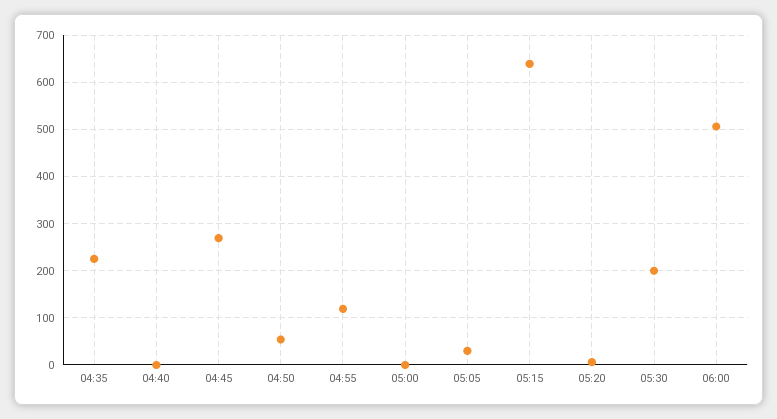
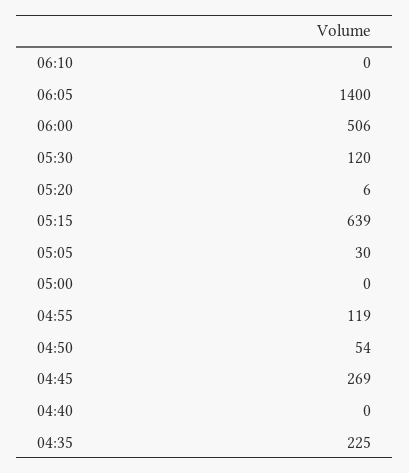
05:30: 200 -> 120
06:10: none -> 0
06:05: none -> 1400

